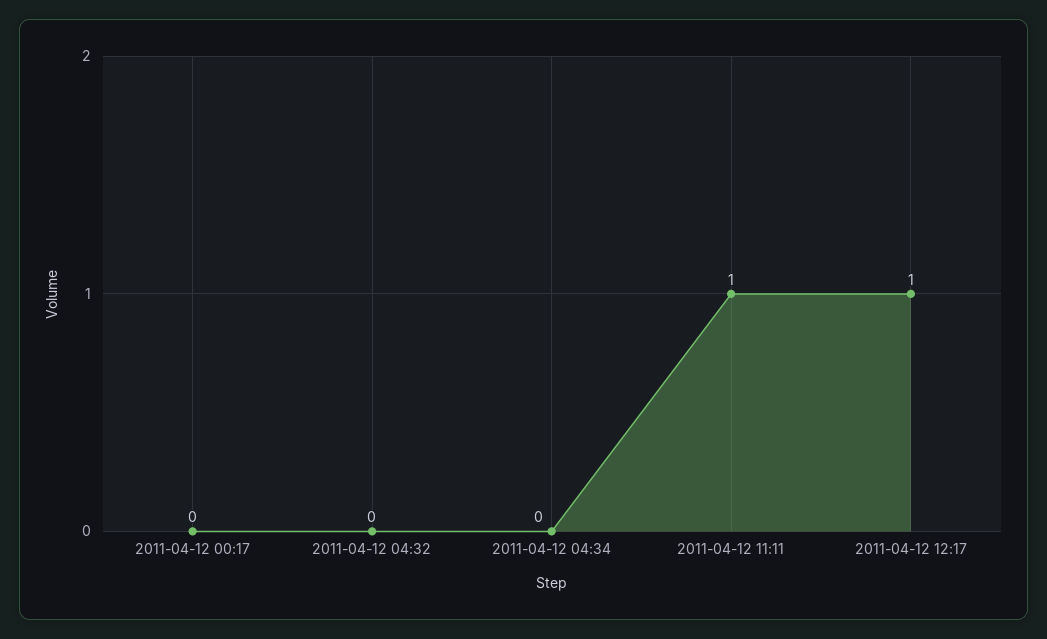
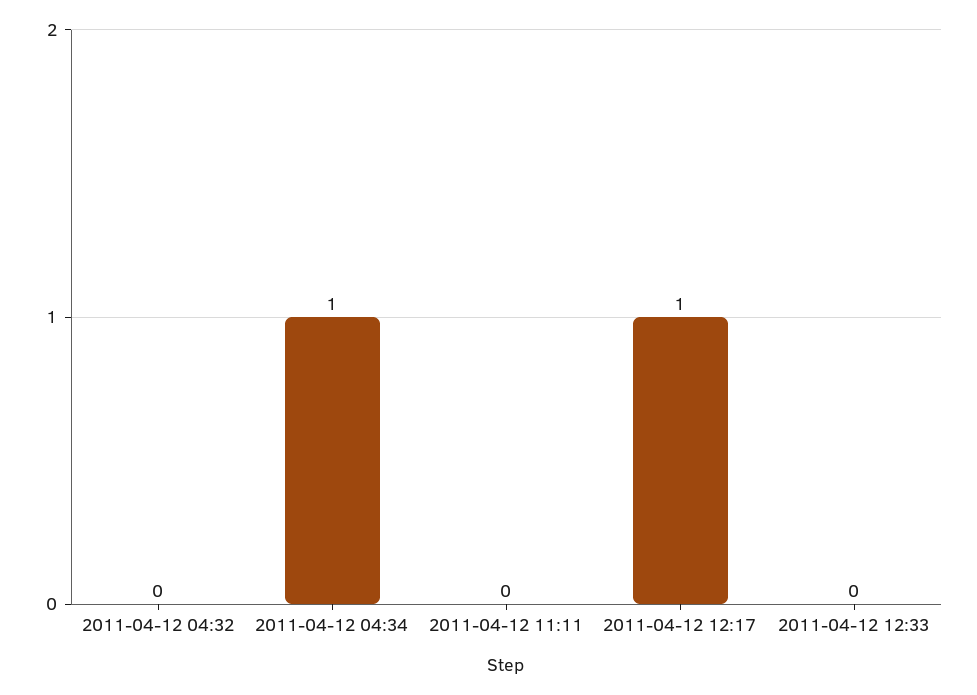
2011-04-12 00:17: 0 -> none
2011-04-12 04:34: 0 -> 1
2011-04-12 11:11: 1 -> 0
2011-04-12 12:33: none -> 0

